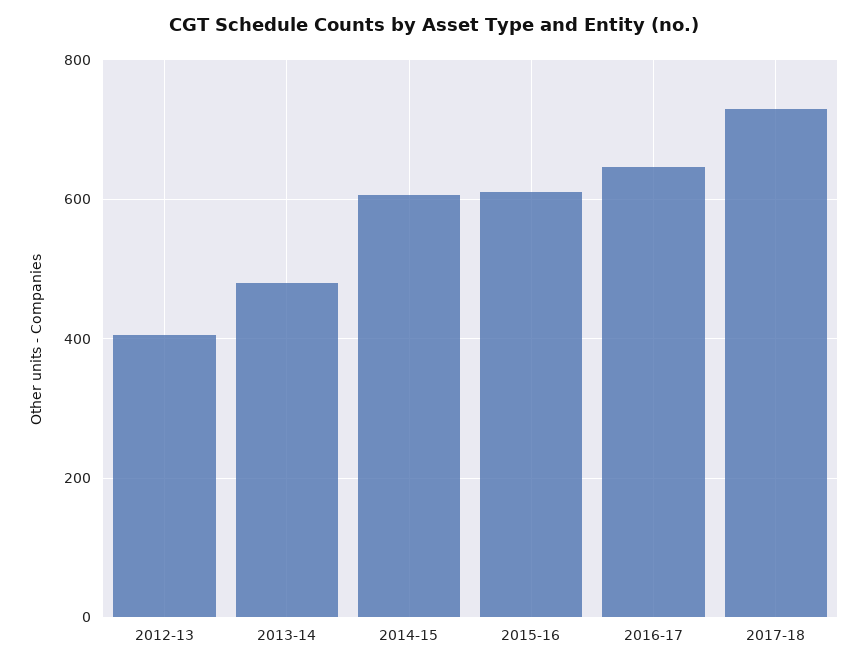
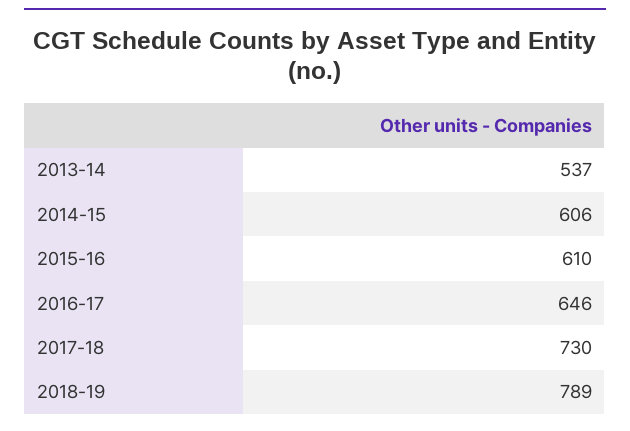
2012-13: 400 -> none
2013-14: 480 -> 537
2018-19: none -> 789

